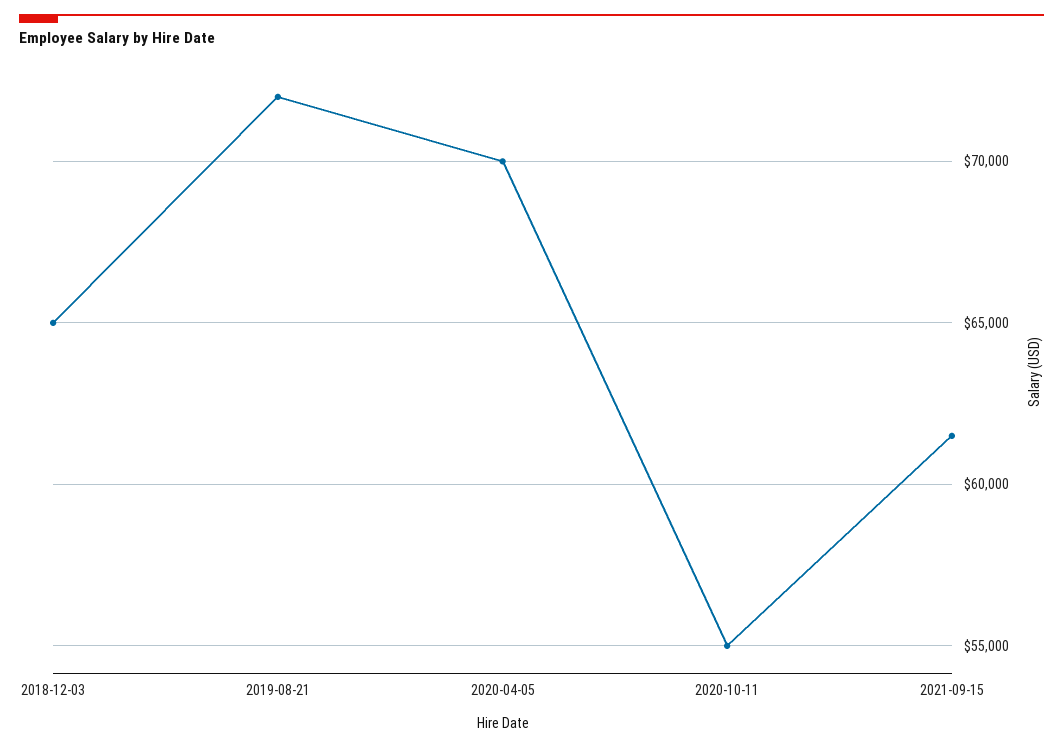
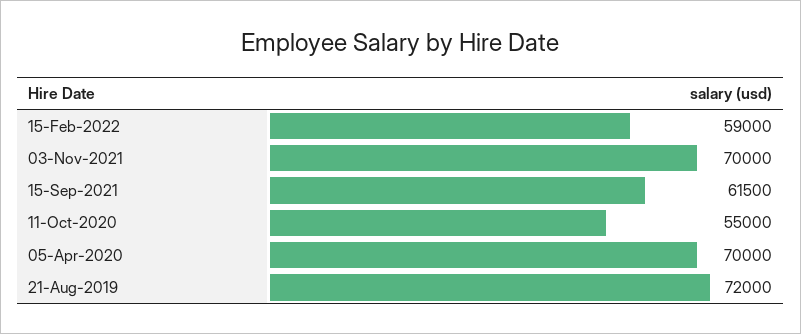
2018-12-03: 65000 -> none
15-Feb-2022: none -> 59000
03-Nov-2021: none -> 70000

